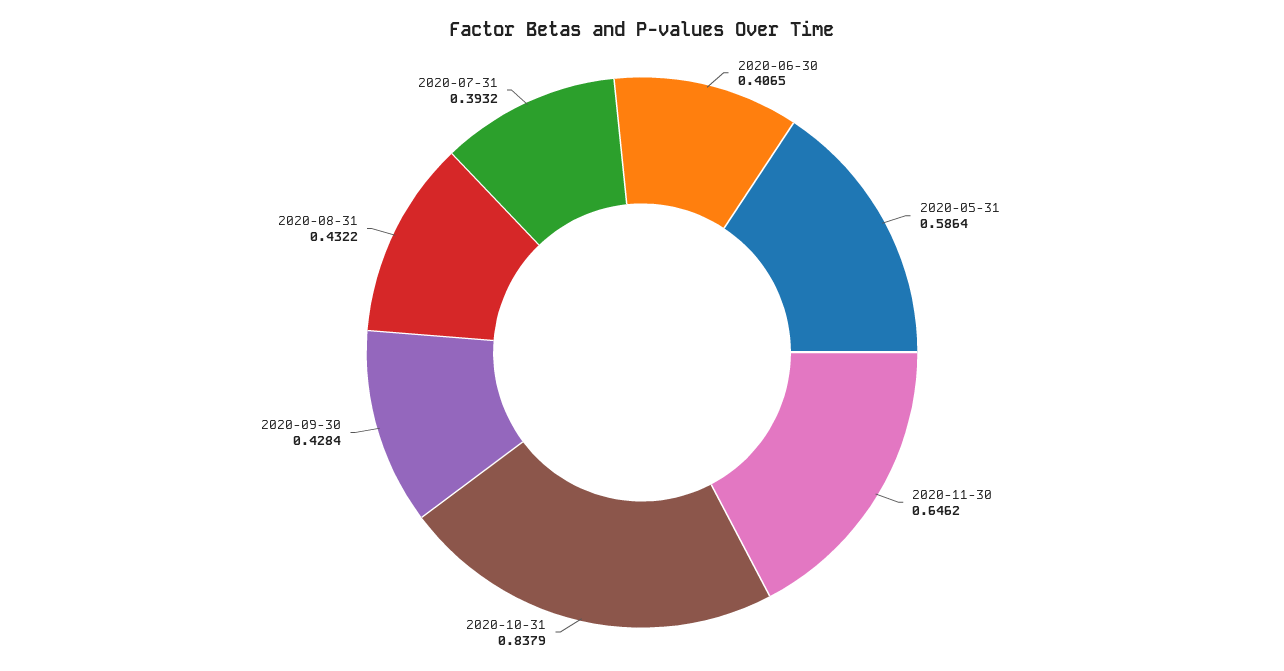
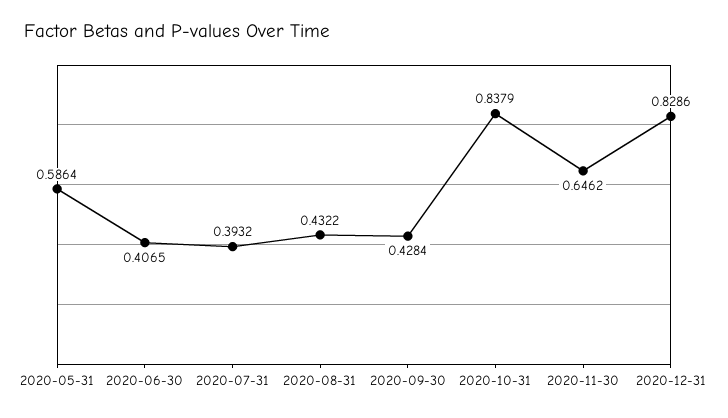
2020-12-31: none -> 0.8286

